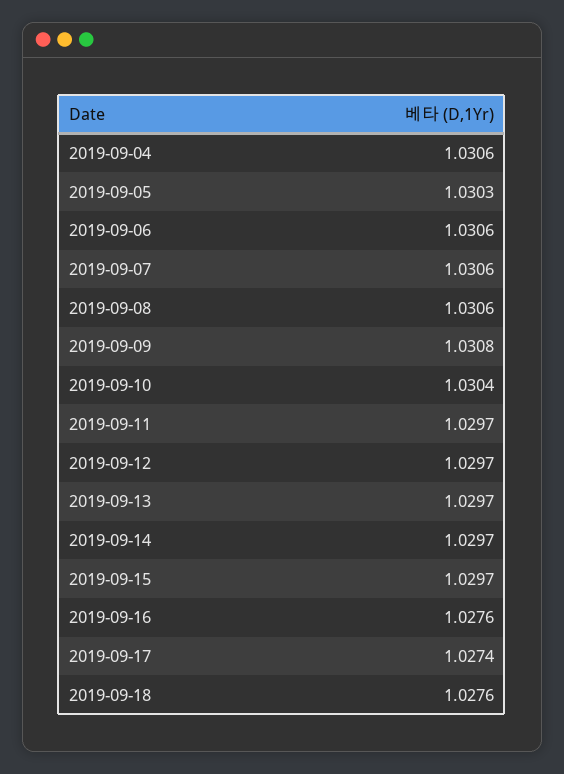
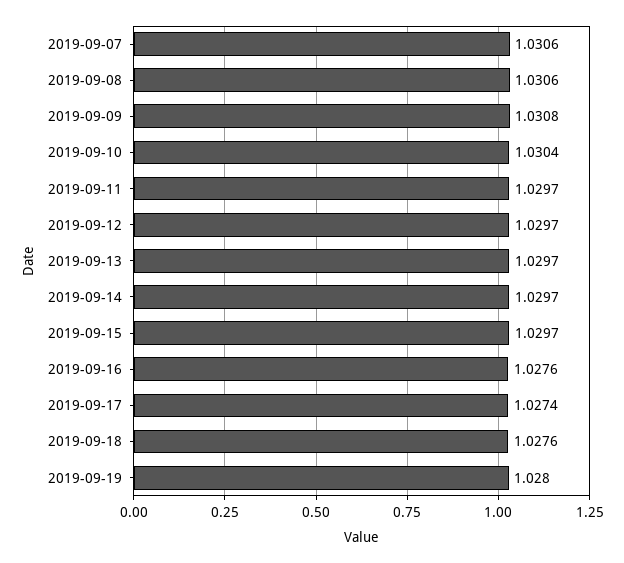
2019-09-04: 1.0306 -> none
2019-09-05: 1.0303 -> none
2019-09-06: 1.0306 -> none
2019-09-19: none -> 1.028

